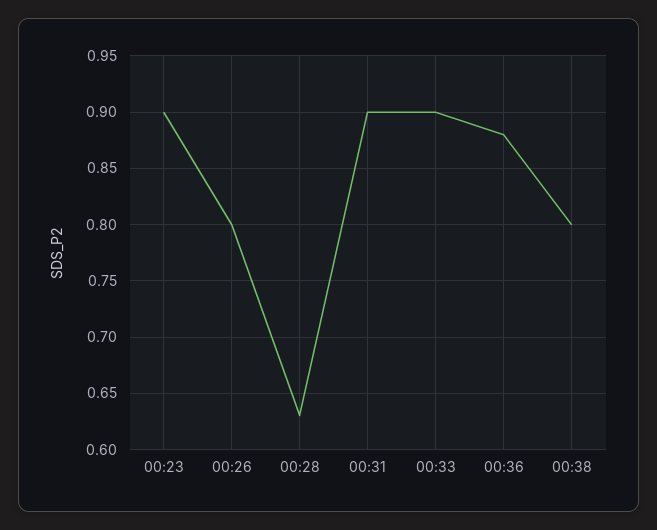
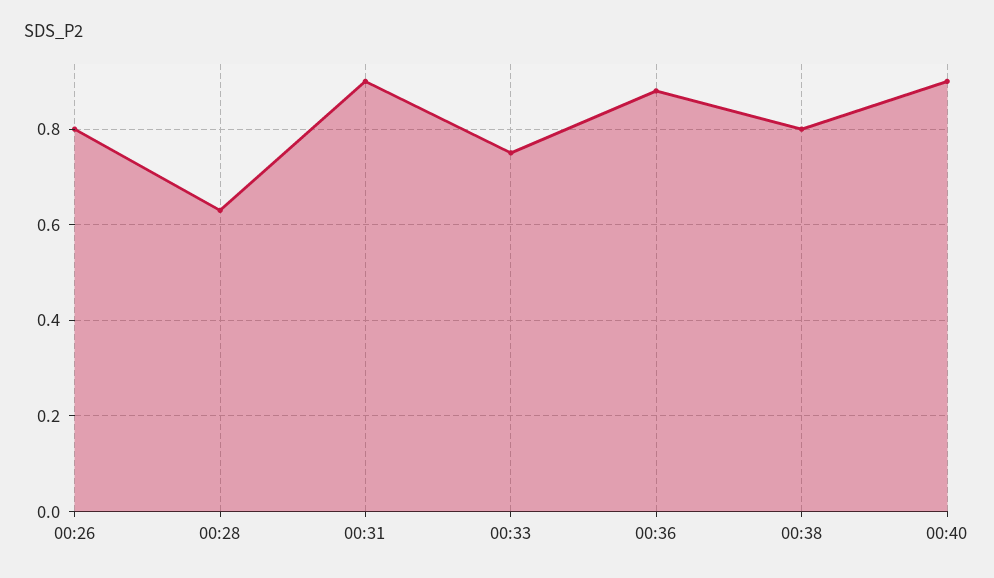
00:23: 0.9 -> none
00:33: 0.9 -> 0.75
00:40: none -> 0.9

